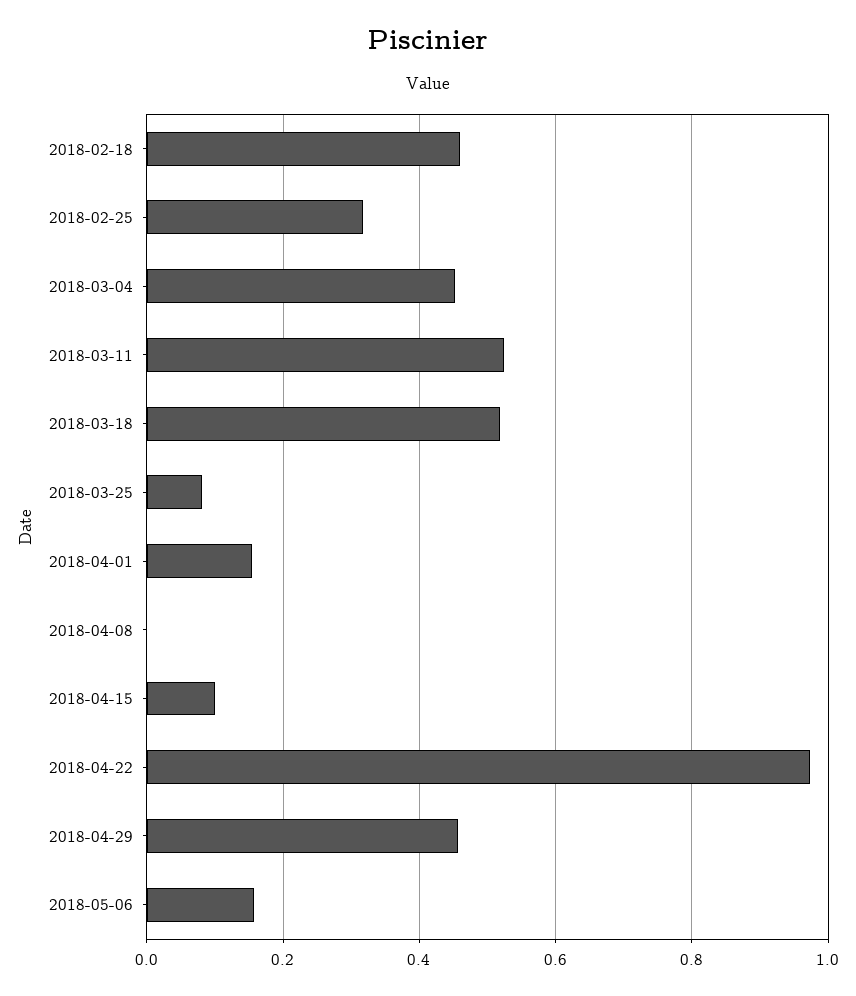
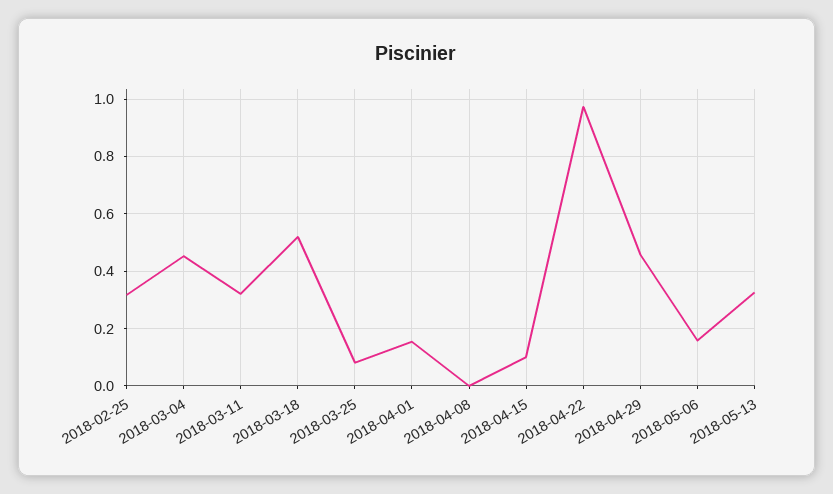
2018-02-18: 0.46 -> none
2018-03-11: 0.52 -> 0.325
2018-05-13: none -> 0.325

